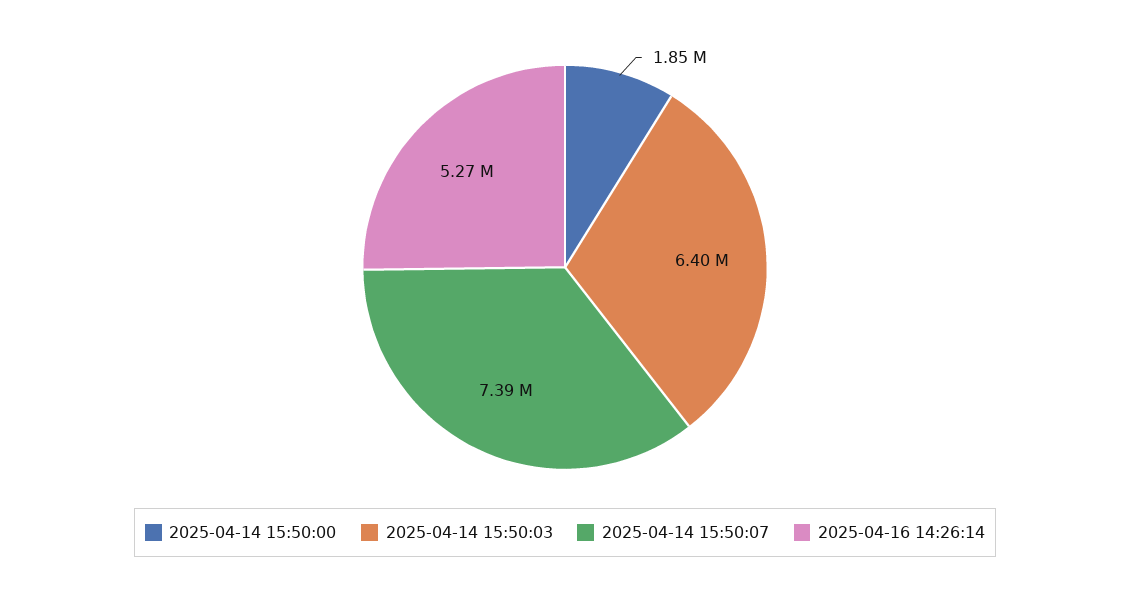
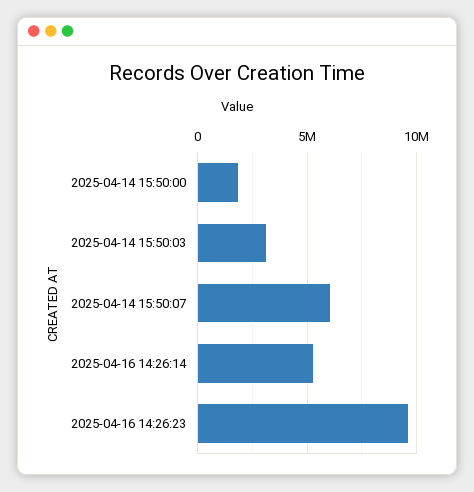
2025-04-14 15:50:03: 6400000 -> 3000000
2025-04-14 15:50:07: 7390000 -> 6000000
2025-04-16 14:26:23: none -> 9500000

